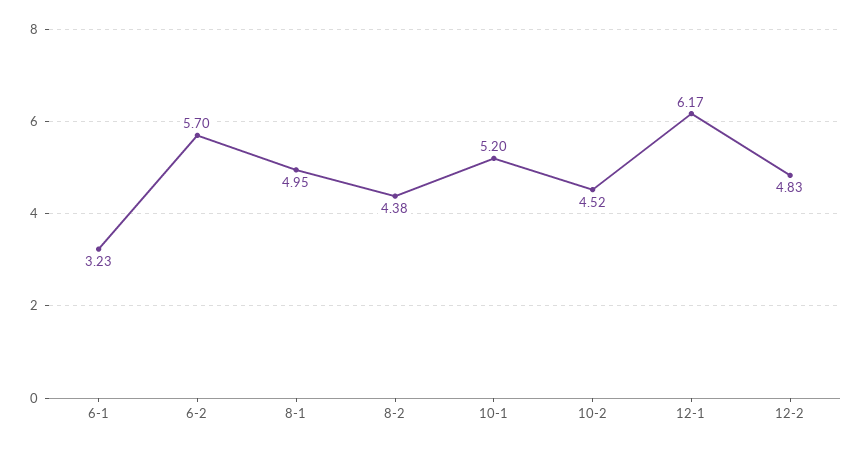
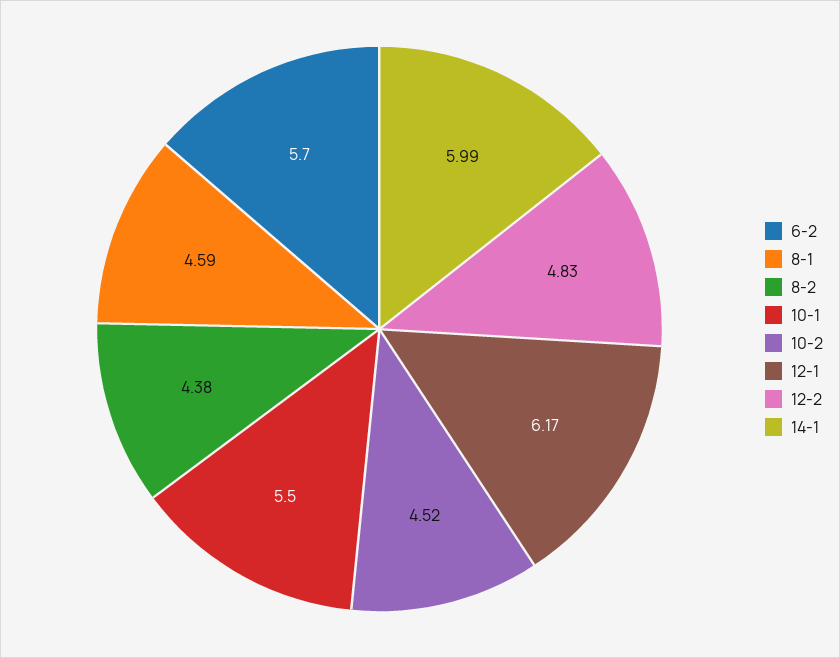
6-1: 3.23 -> none
8-1: 4.95 -> 4.59
10-1: 5.2 -> 5.5
14-1: none -> 5.99

